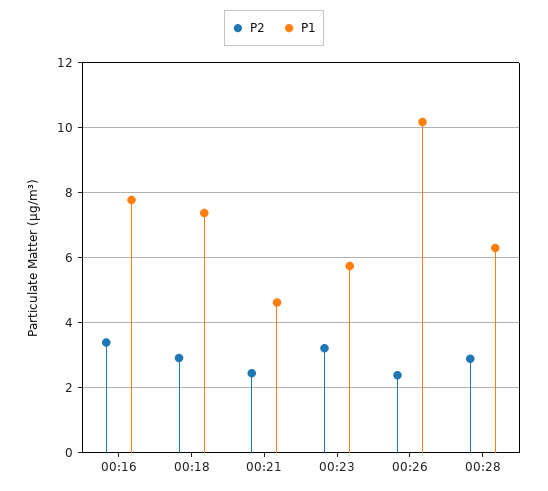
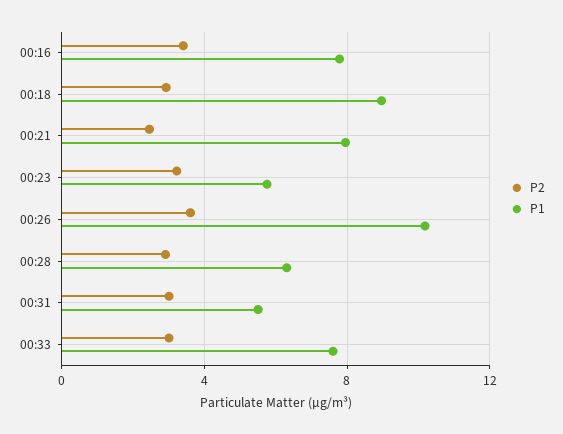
P1, 00:18: 7.4 -> 9
P1, 00:21: 4.6 -> 8
P2, 00:26: 2.4 -> 3.5
P2, 00:31: none -> 3
P1, 00:31: none -> 5.5
P2, 00:33: none -> 3
P1, 00:33: none -> 7.5

